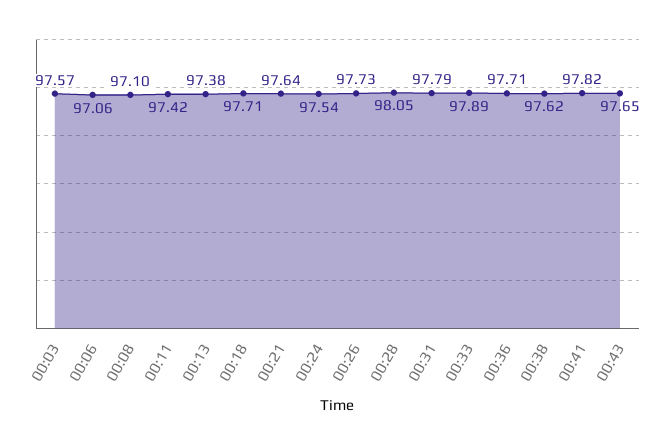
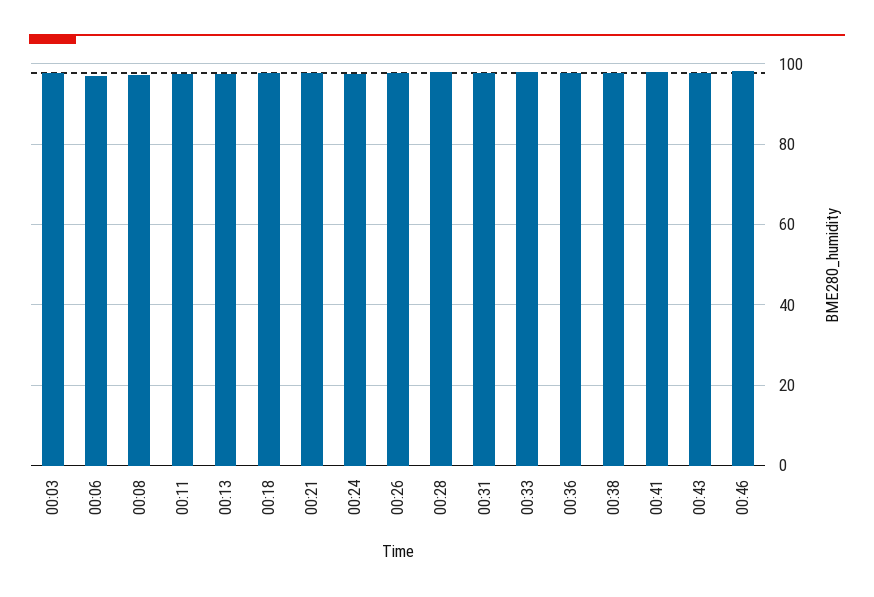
00:46: none -> 98

